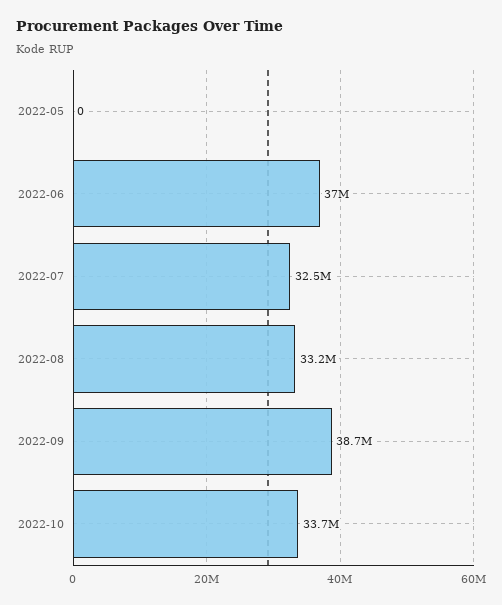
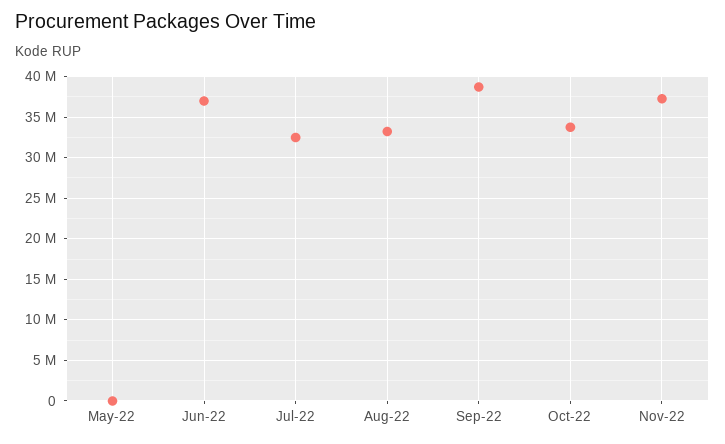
Nov-22: none -> 37000000

